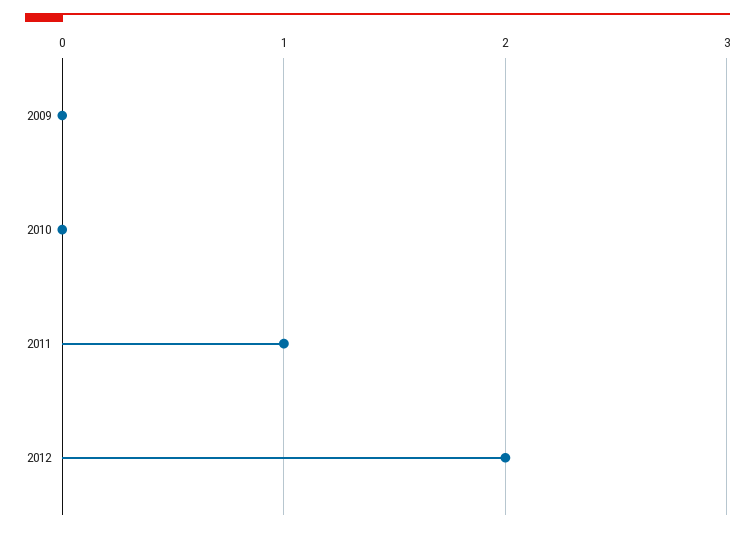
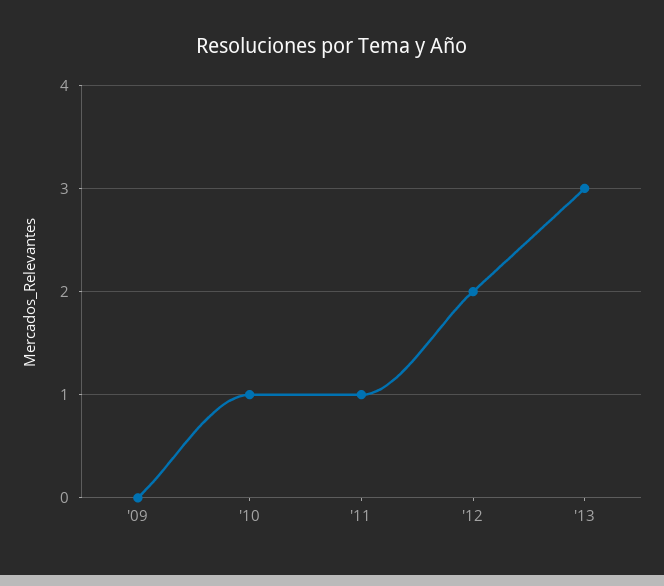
2010: 0 -> 1
'13: none -> 3

